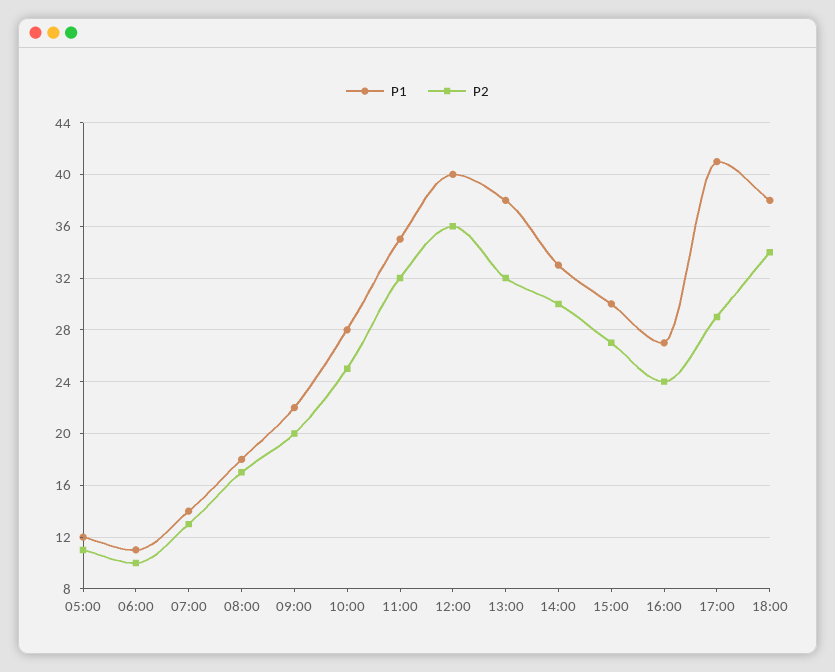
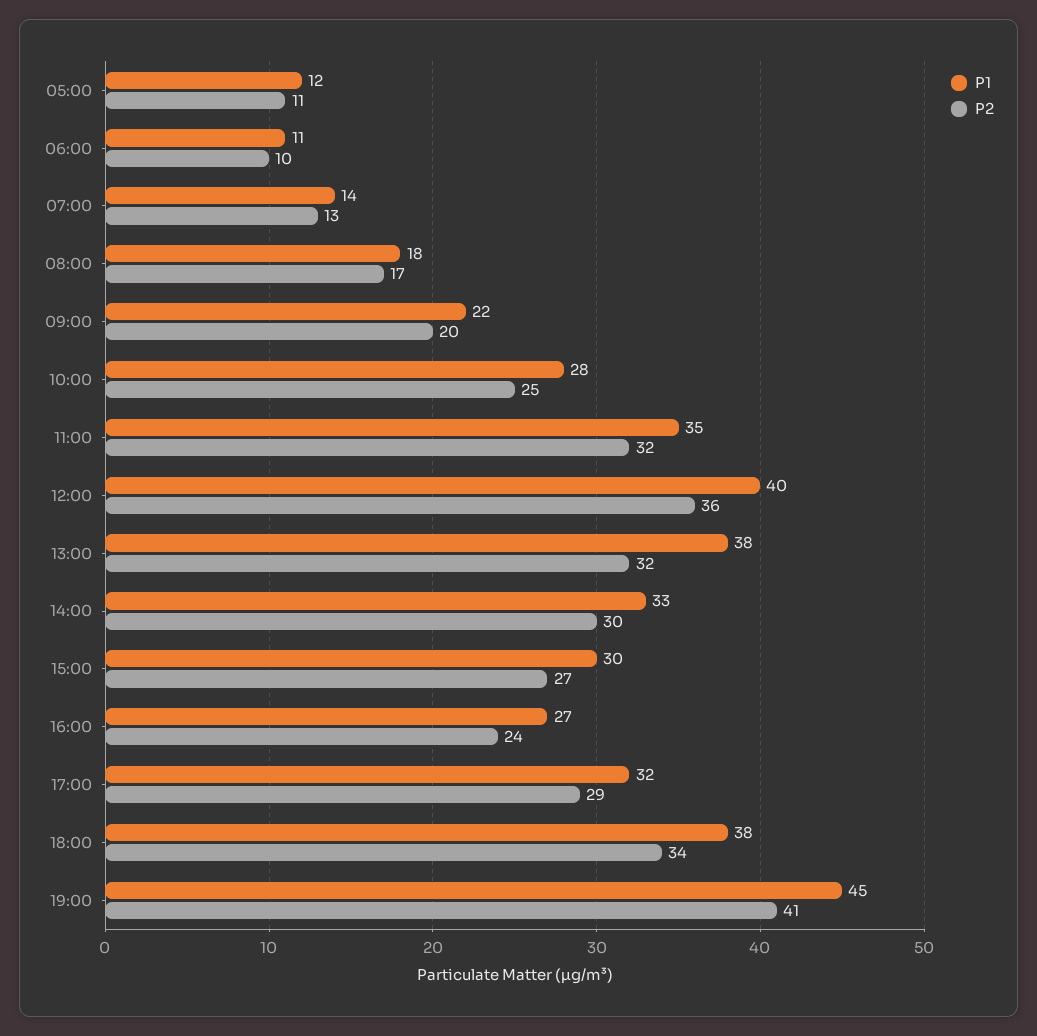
P1, 17:00: 41 -> 32
P1, 19:00: none -> 45
P2, 19:00: none -> 41

